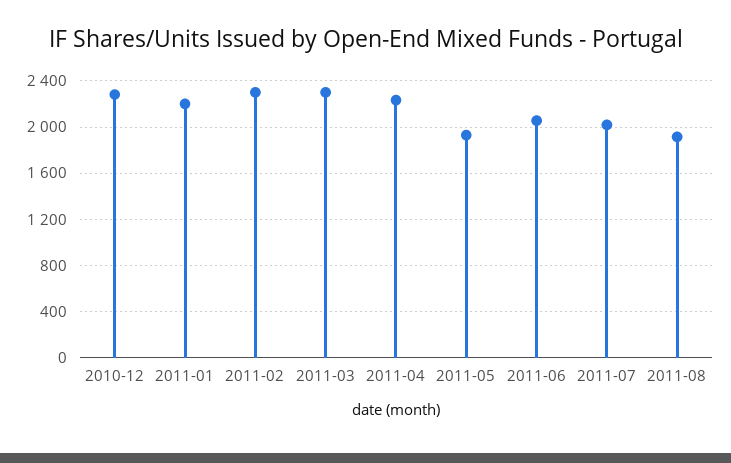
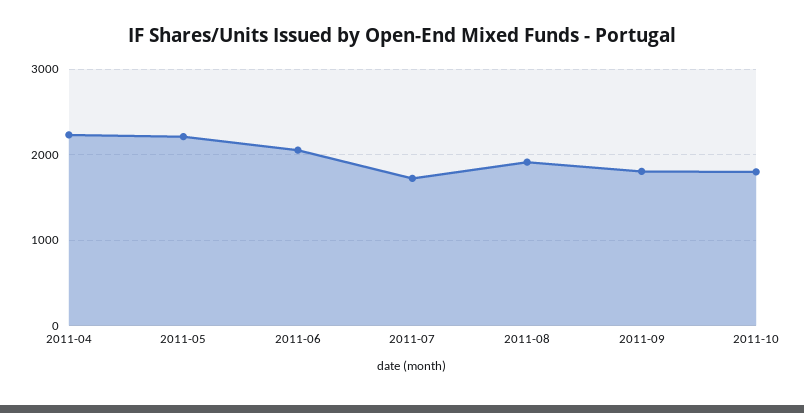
2010-12: 2300 -> none
2011-01: 2200 -> none
2011-02: 2300 -> none
2011-03: 2300 -> none
2011-05: 1900 -> 2200
2011-07: 2000 -> 1700
2011-09: none -> 1800
2011-10: none -> 1800

